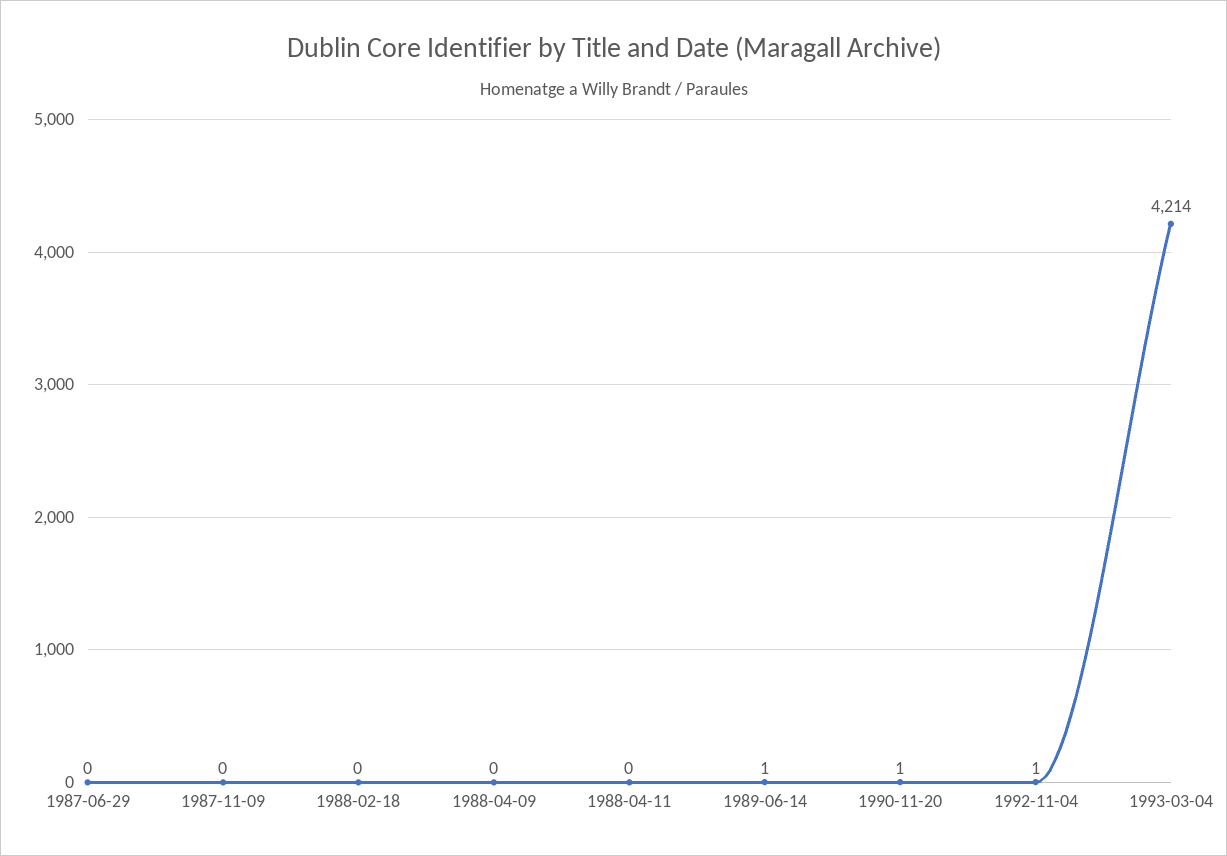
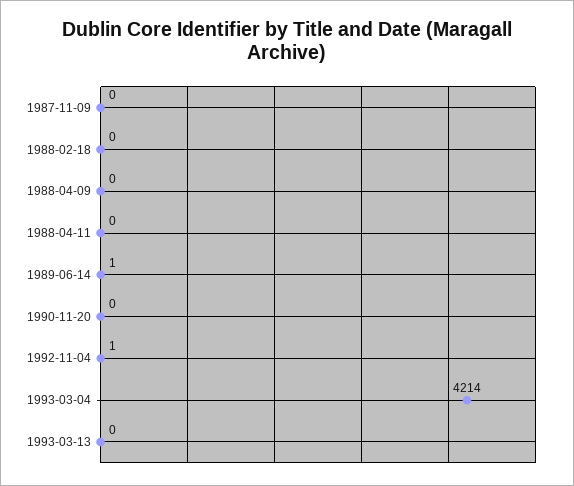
1987-06-29: 0 -> none
1990-11-20: 1 -> 0
1993-03-13: none -> 0

